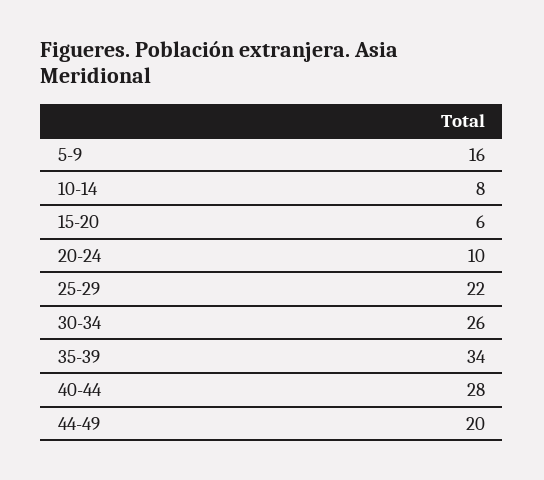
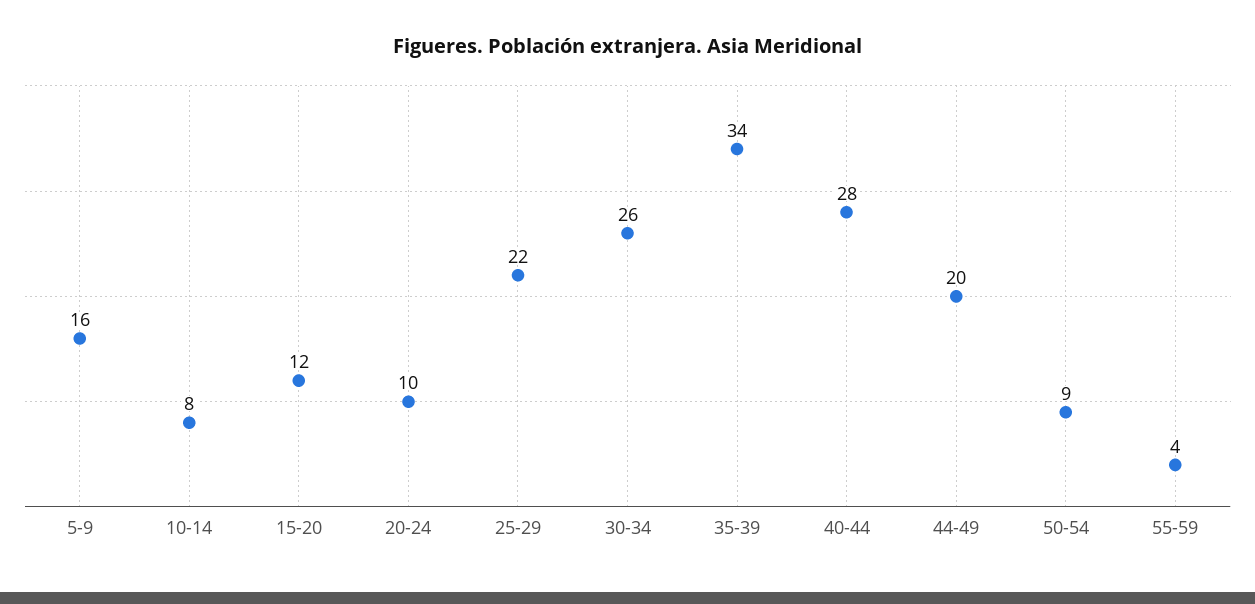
15-20: 6 -> 12
50-54: none -> 9
55-59: none -> 4

